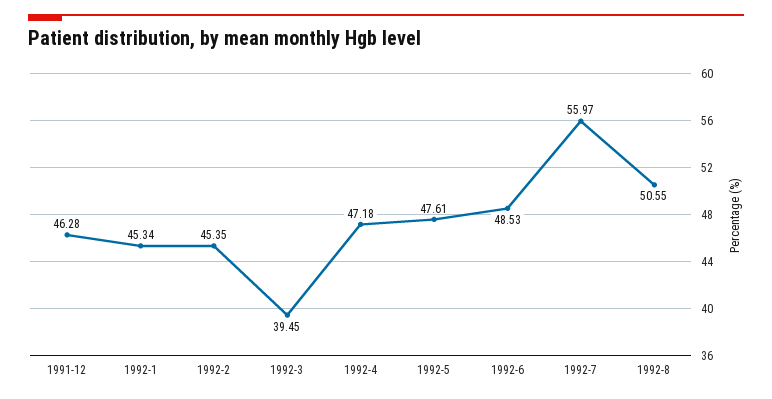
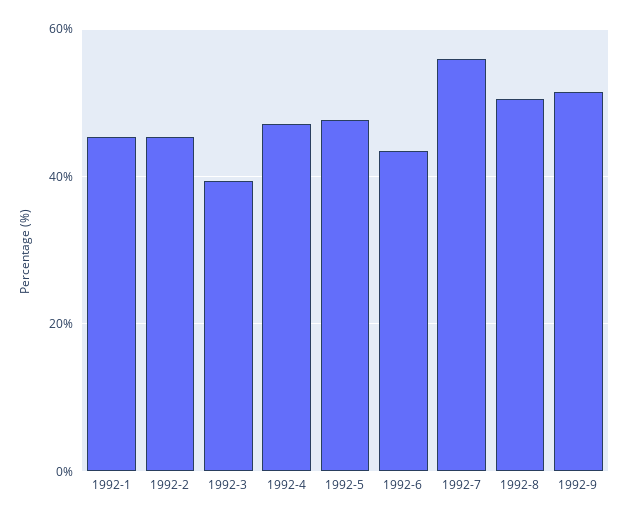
1991-12: 46.28 -> none
1992-6: 48.53 -> 44
1992-9: none -> 52

